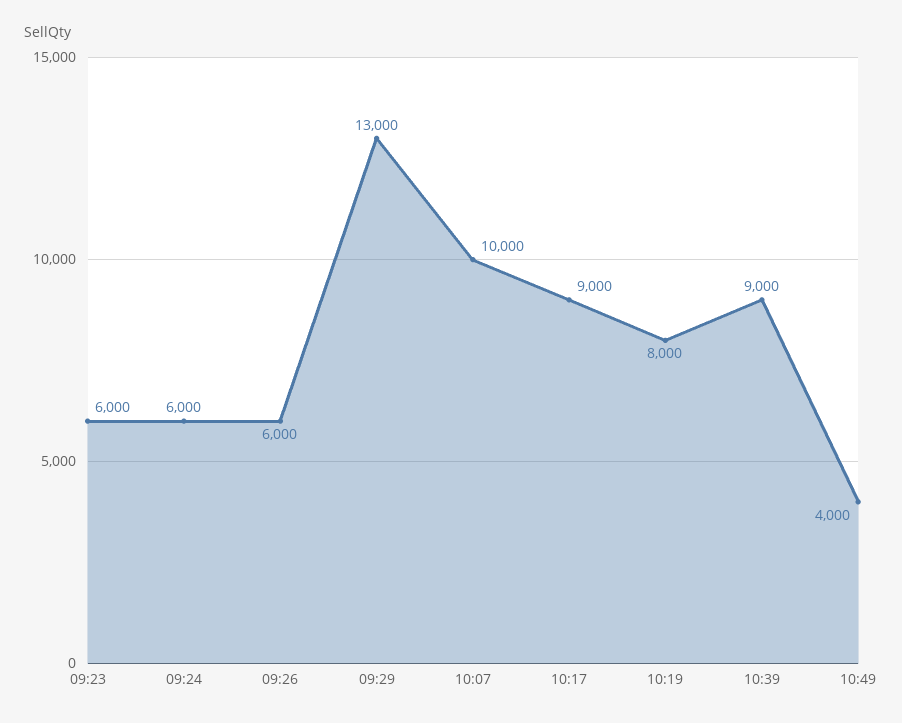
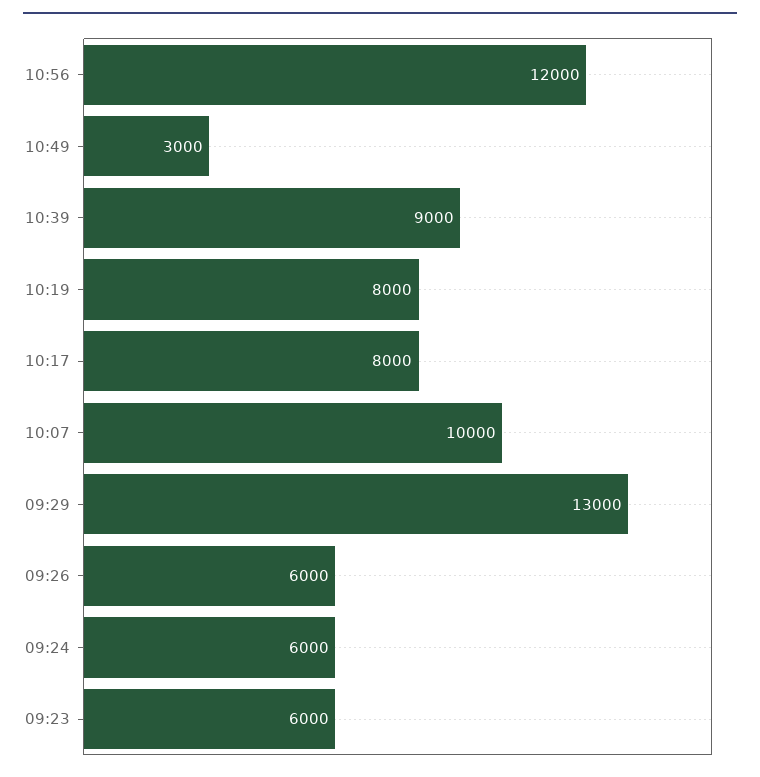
10:17: 9000 -> 8000
10:49: 4000 -> 3000
10:56: none -> 12000

